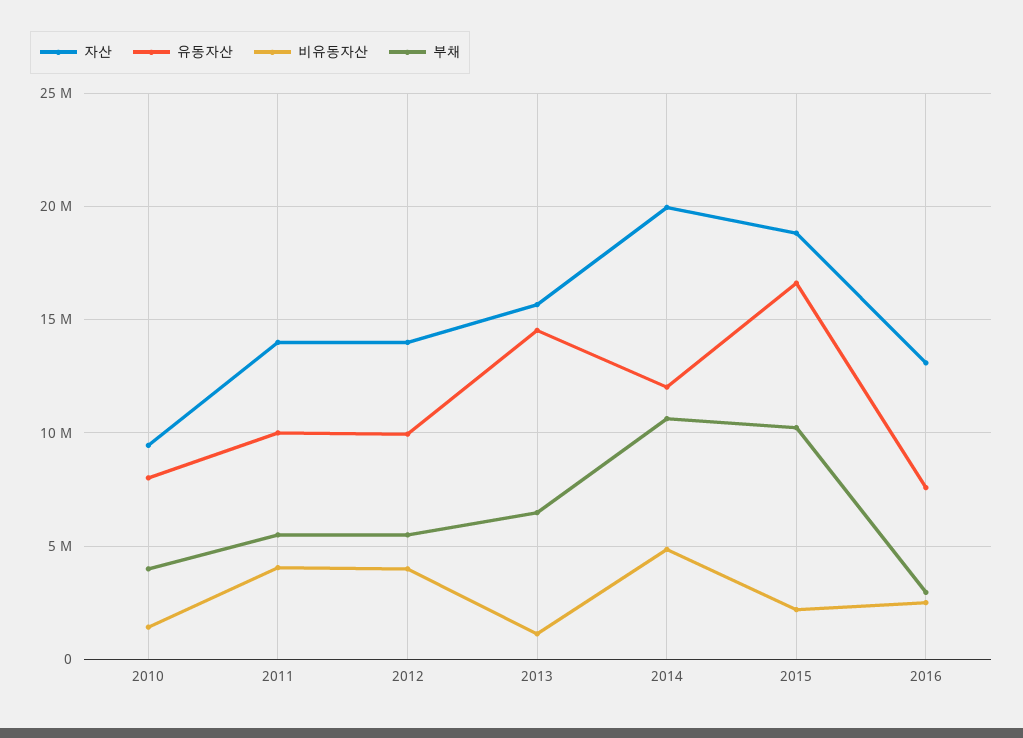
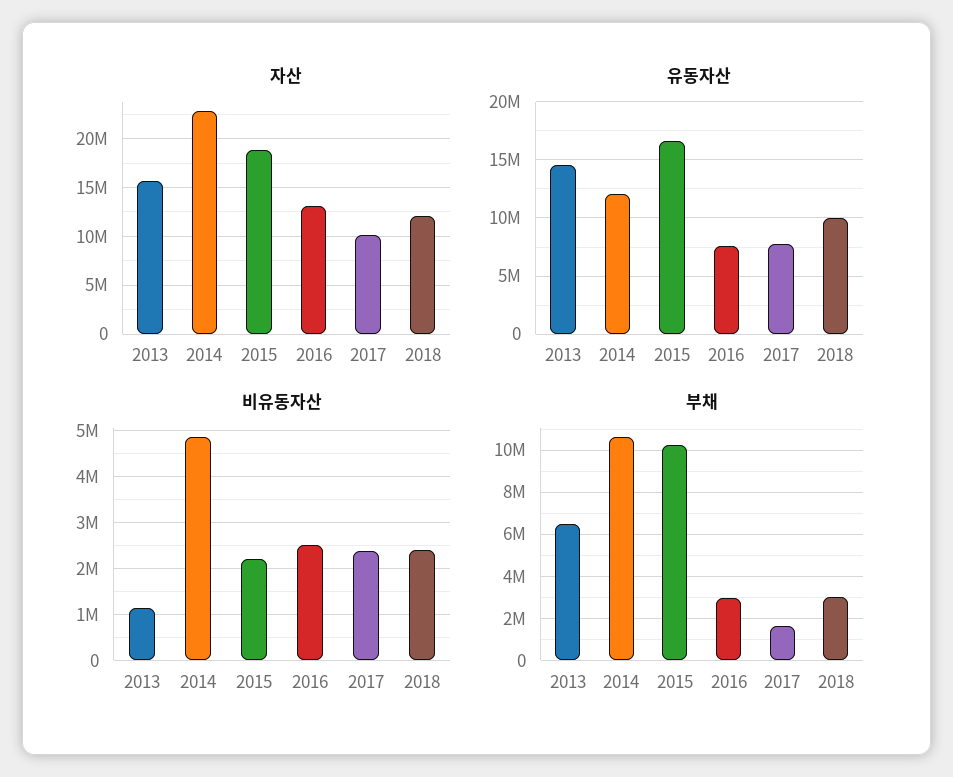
자산, 2010: 9500000 -> none
유동자산, 2010: 8000000 -> none
비유동자산, 2010: 1500000 -> none
부채, 2010: 4000000 -> none
자산, 2011: 14000000 -> none
유동자산, 2011: 10000000 -> none
비유동자산, 2011: 4000000 -> none
부채, 2011: 5500000 -> none
자산, 2012: 14000000 -> none
유동자산, 2012: 10000000 -> none
비유동자산, 2012: 4000000 -> none
부채, 2012: 5500000 -> none
자산, 2014: 20000000 -> 23000000
자산, 2017: none -> 10000000
자산, 2018: none -> 12000000
유동자산, 2017: none -> 8000000
유동자산, 2018: none -> 10000000
비유동자산, 2017: none -> 2400000
비유동자산, 2018: none -> 2400000
부채, 2017: none -> 1500000
부채, 2018: none -> 3000000

